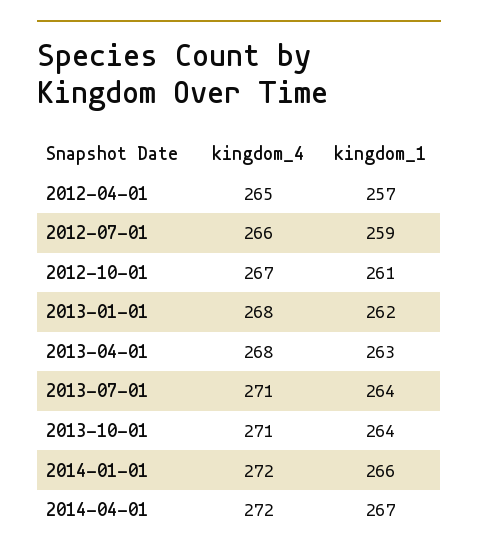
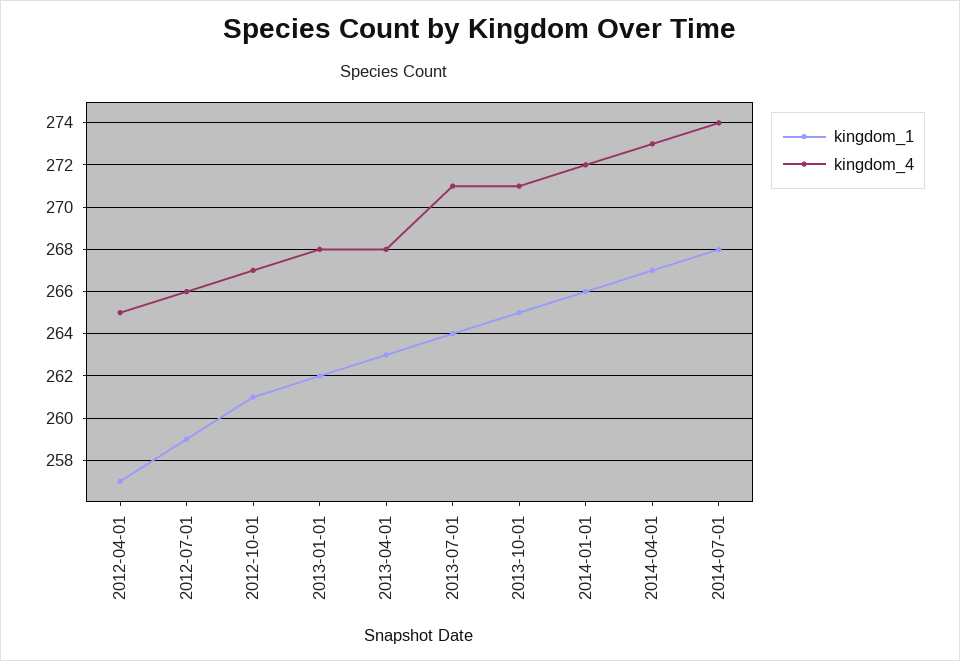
kingdom_1, 2013-10-01: 264 -> 265
kingdom_4, 2014-04-01: 272 -> 273
kingdom_1, 2014-07-01: none -> 268
kingdom_4, 2014-07-01: none -> 274

